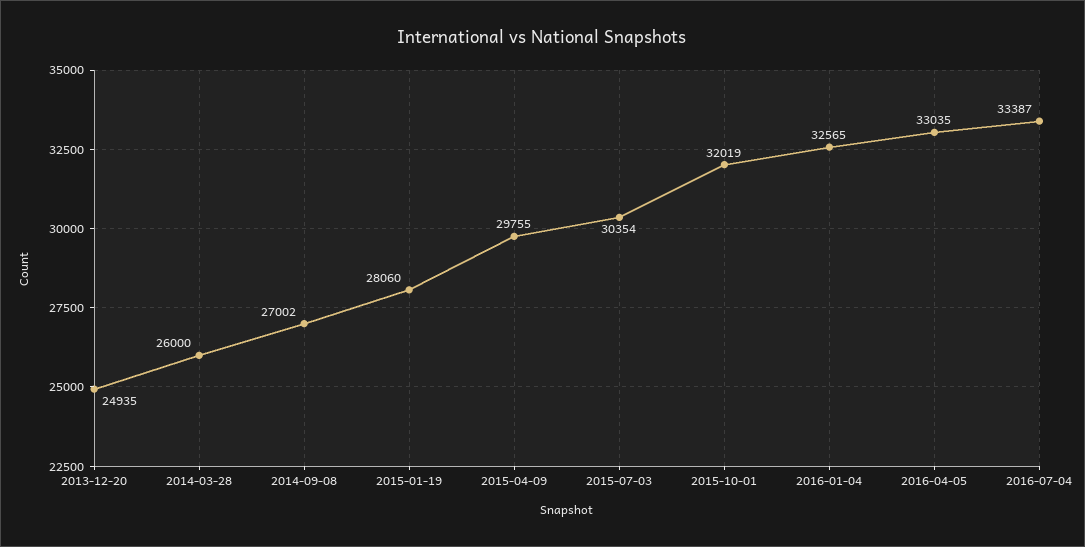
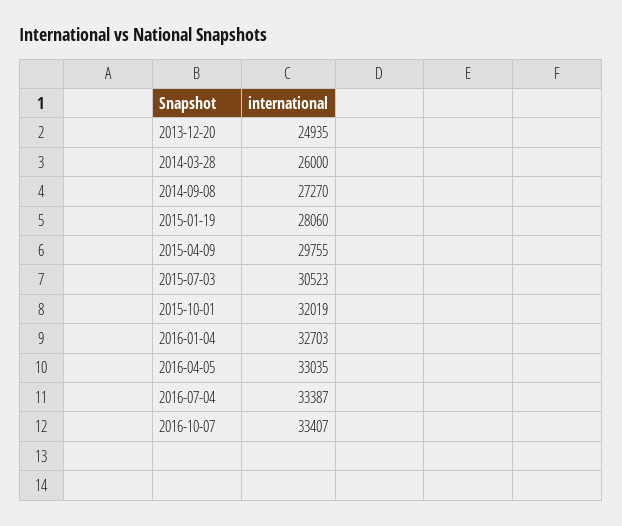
2014-09-08: 27002 -> 27270
2015-07-03: 30354 -> 30523
2016-01-04: 32565 -> 32703
2016-10-07: none -> 33407

